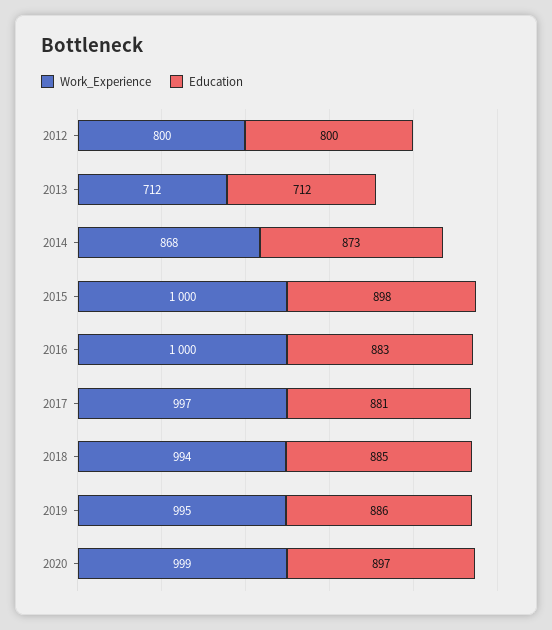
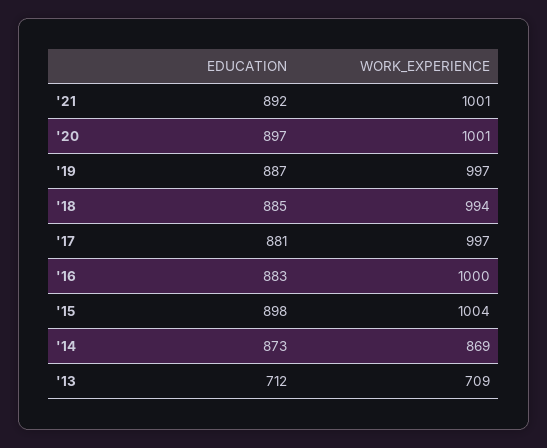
Work_Experience, 2012: 800 -> none
Education, 2012: 800 -> none
Work_Experience, 2013: 712 -> 709
Work_Experience, 2014: 868 -> 869
Work_Experience, 2015: 1000 -> 1004
Work_Experience, 2019: 995 -> 997
Education, 2019: 886 -> 887
Work_Experience, 2020: 999 -> 1001
Education, '21: none -> 892
Work_Experience, '21: none -> 1001

